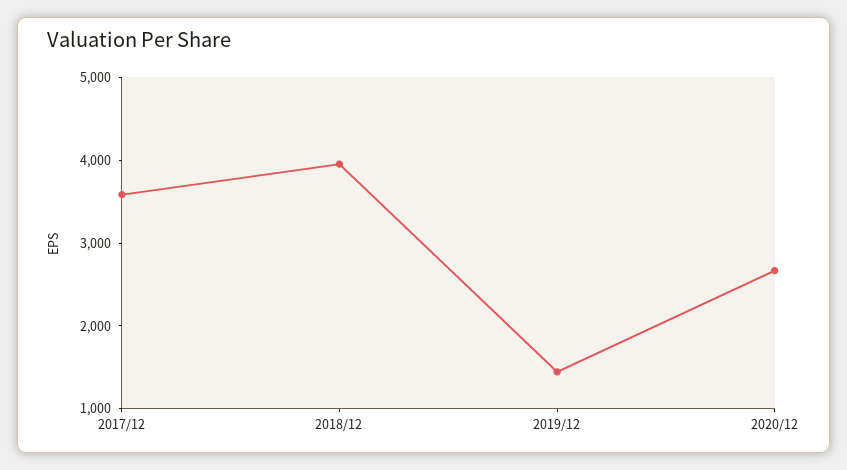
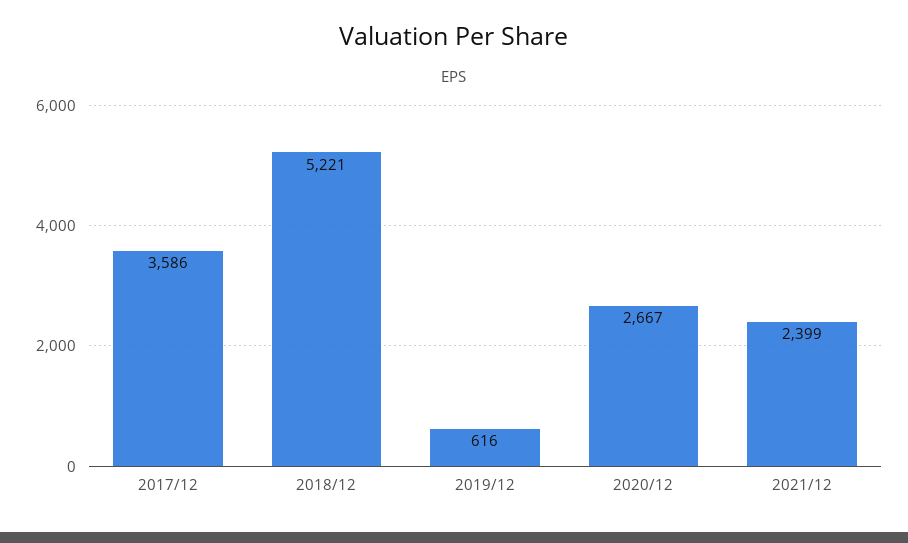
2018/12: 4000 -> 5221
2019/12: 1400 -> 616
2021/12: none -> 2399

